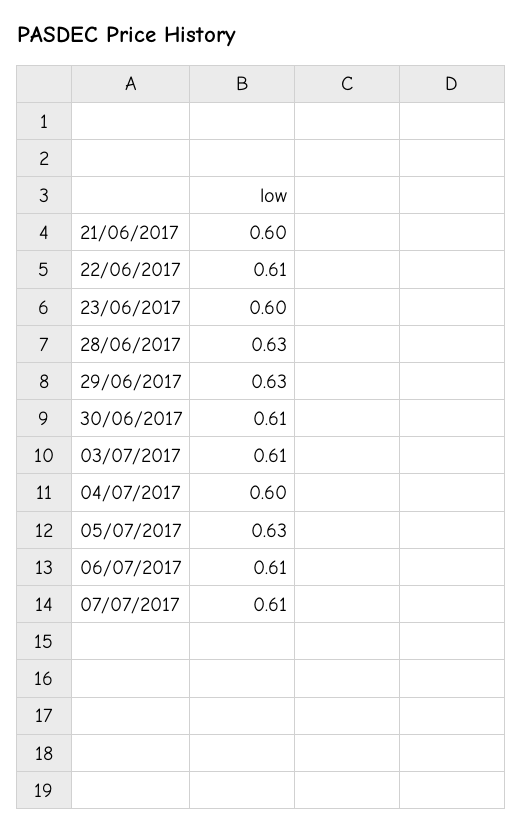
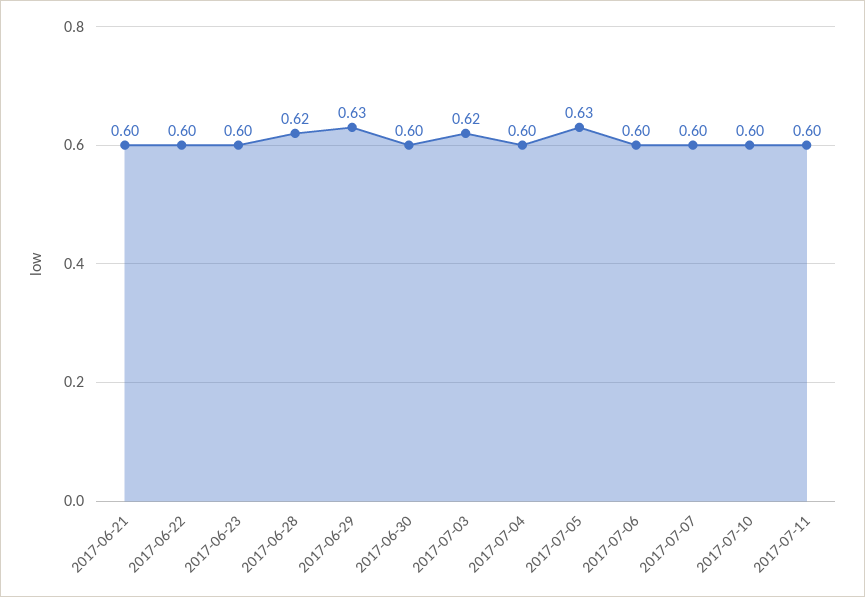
22/06/2017: 0.61 -> 0.6
28/06/2017: 0.63 -> 0.62
30/06/2017: 0.61 -> 0.6
03/07/2017: 0.61 -> 0.62
06/07/2017: 0.61 -> 0.6
07/07/2017: 0.61 -> 0.6
2017-07-10: none -> 0.6
2017-07-11: none -> 0.6

